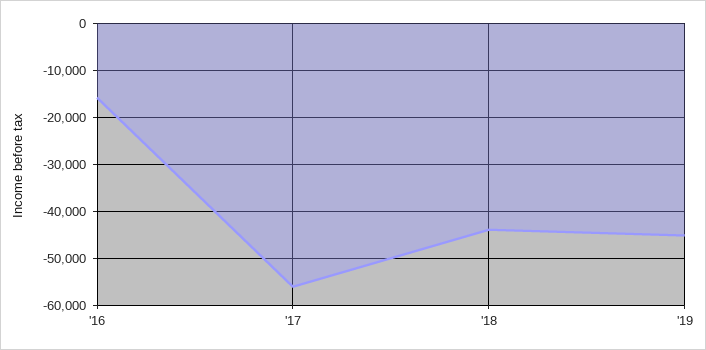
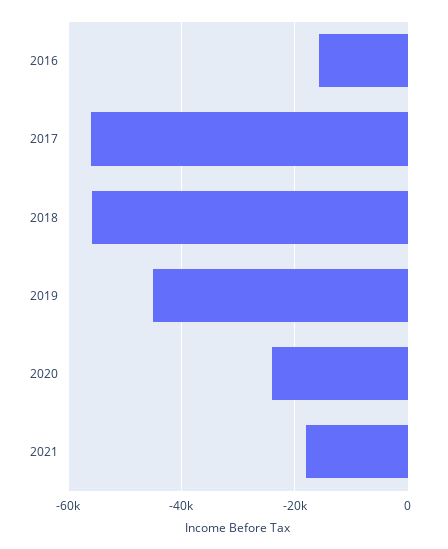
'18: -44000 -> -56000
2020: none -> -24000
2021: none -> -18000

